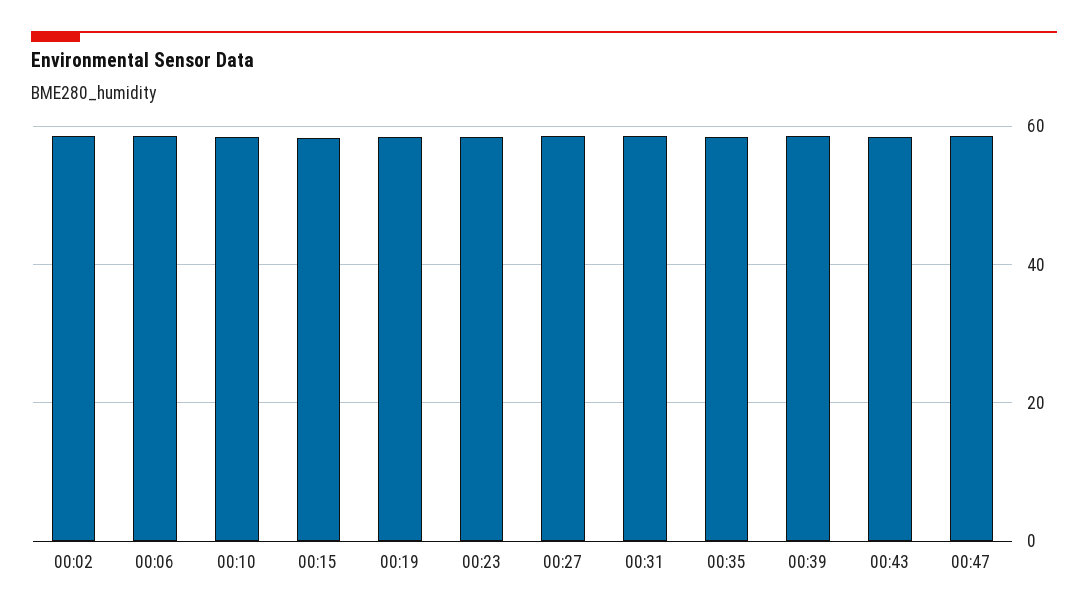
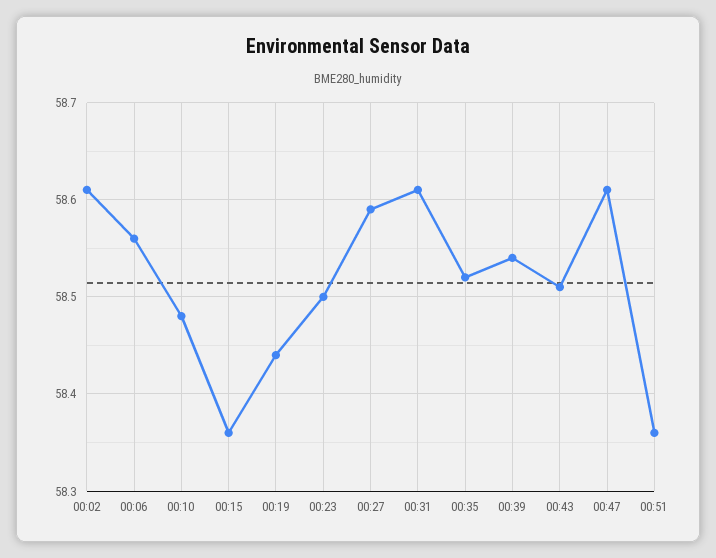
00:51: none -> 58.36

